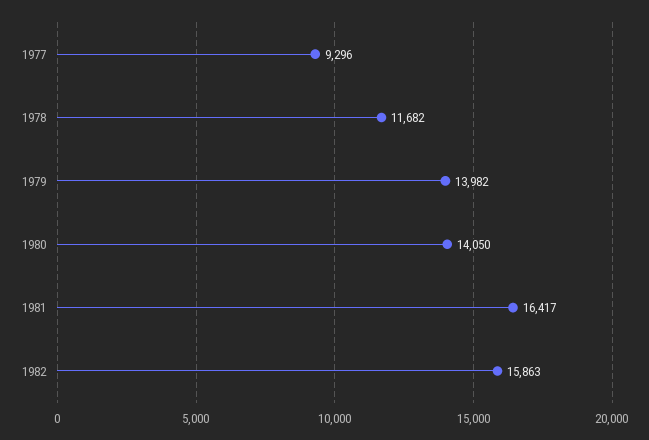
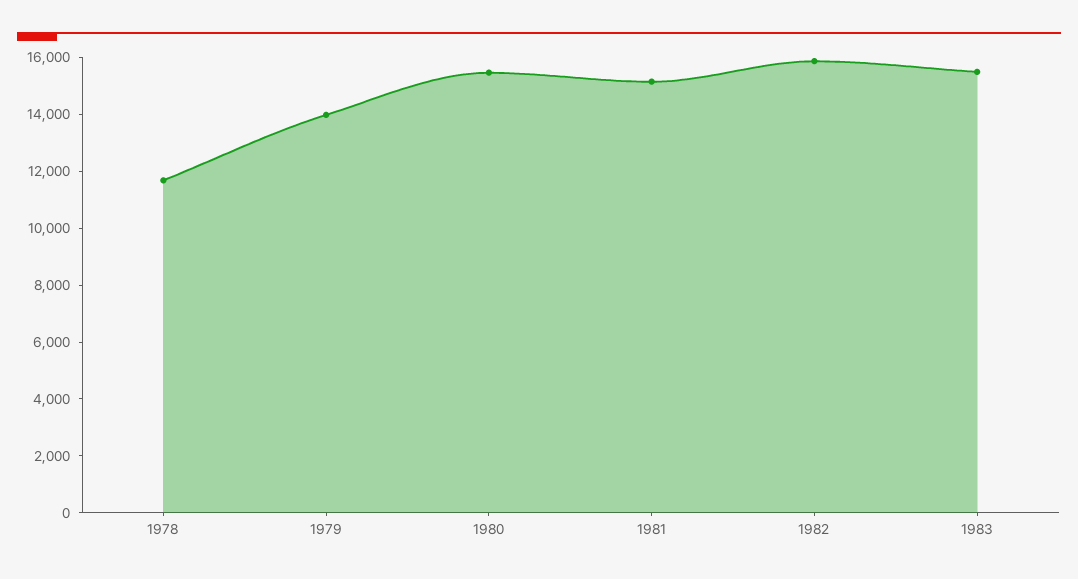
1977: 9296 -> none
1980: 14050 -> 15500
1981: 16417 -> 15000
1983: none -> 15500

